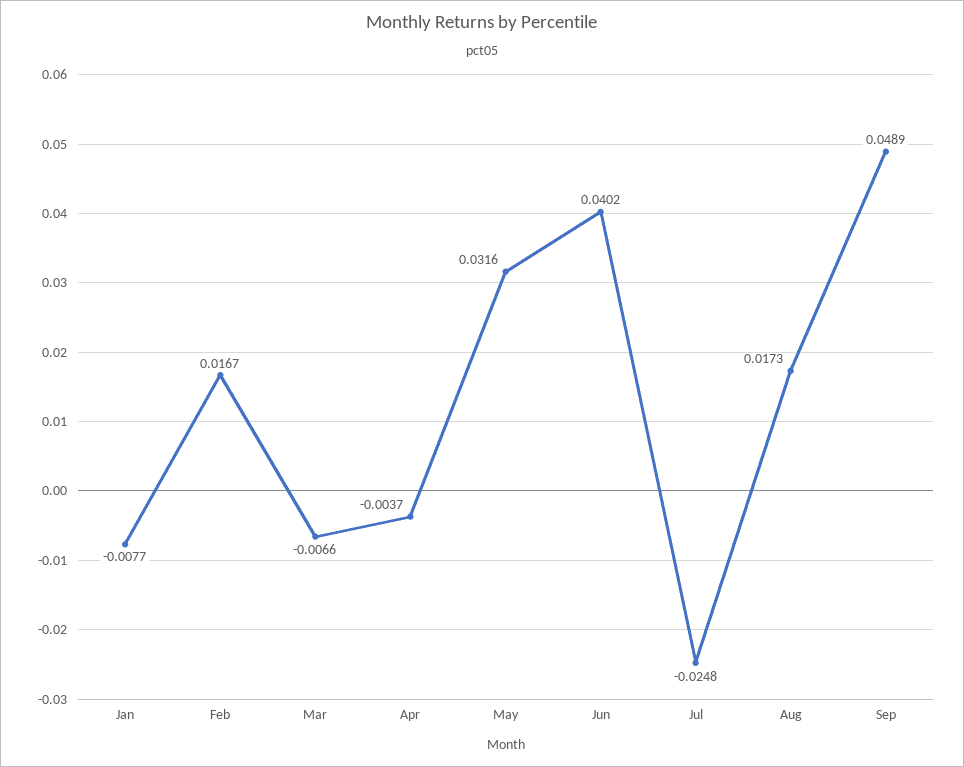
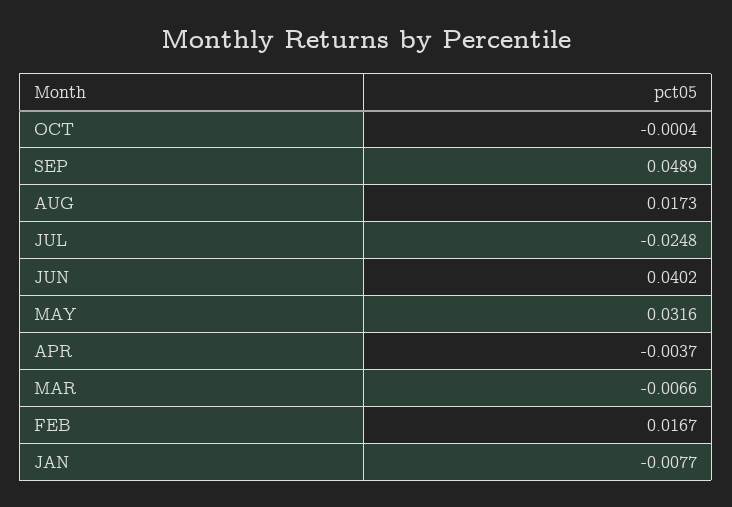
OCT: none -> -0.0004

